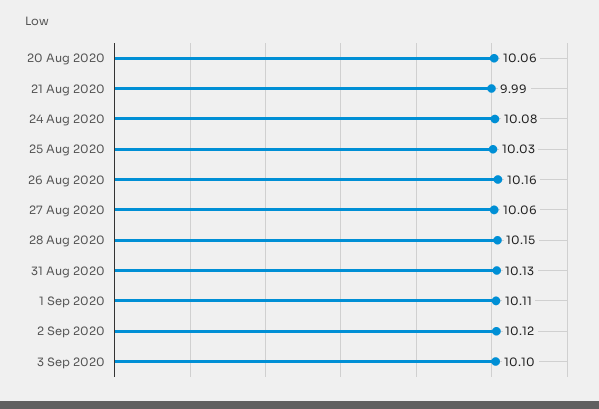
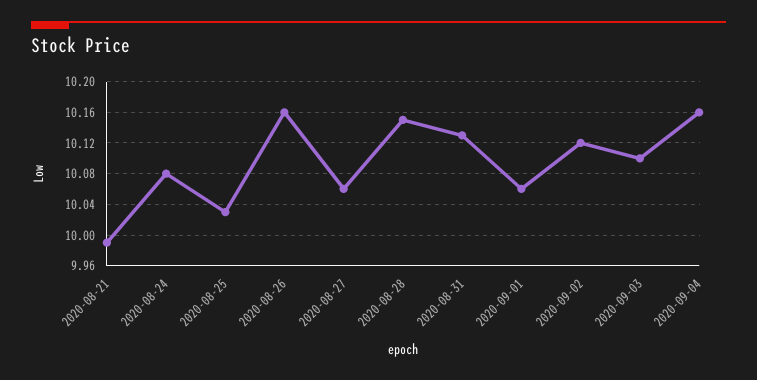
20 Aug 2020: 10.06 -> none
1 Sep 2020: 10.11 -> 10.06
2020-09-04: none -> 10.16

